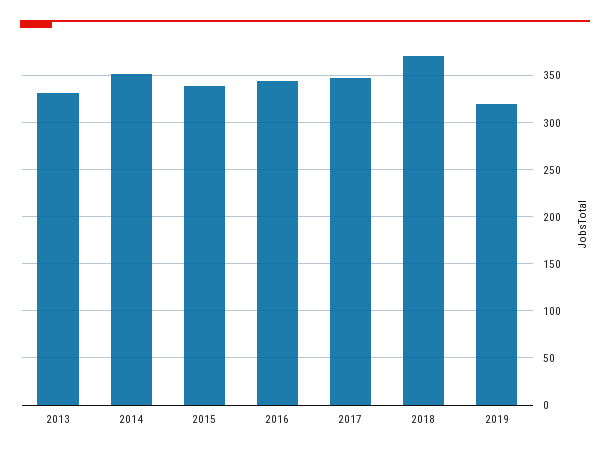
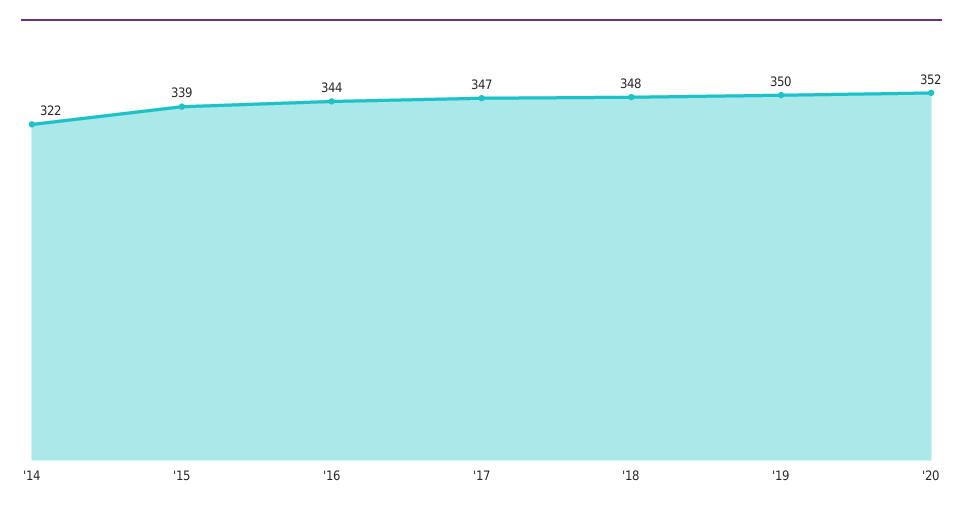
2013: 330 -> none
2014: 350 -> 322
2018: 370 -> 348
2019: 320 -> 350
'20: none -> 352

